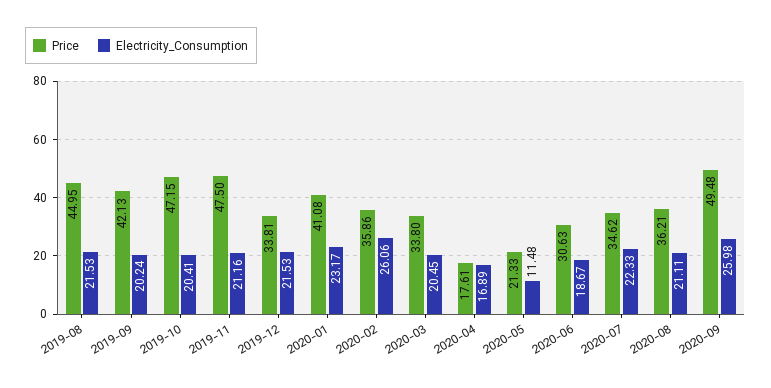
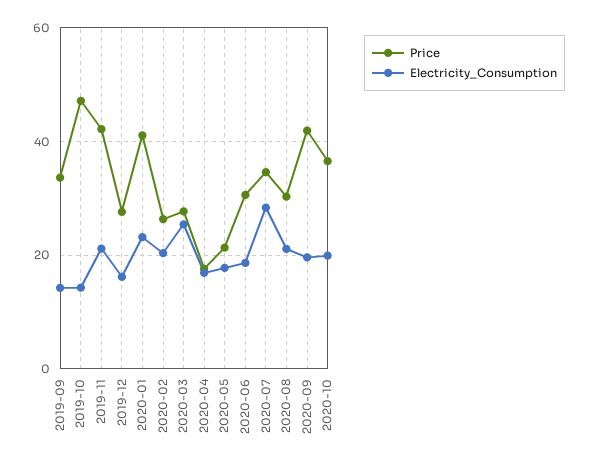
Price, 2019-08: 44.95 -> none
Electricity_Consumption, 2019-08: 21.53 -> none
Price, 2019-09: 42.13 -> 34
Electricity_Consumption, 2019-09: 20.24 -> 14
Electricity_Consumption, 2019-10: 20.41 -> 14
Price, 2019-11: 47.5 -> 42
Price, 2019-12: 33.81 -> 28
Electricity_Consumption, 2019-12: 21.53 -> 16
Price, 2020-02: 35.86 -> 26
Electricity_Consumption, 2020-02: 26.06 -> 20
Price, 2020-03: 33.8 -> 28
Electricity_Consumption, 2020-03: 20.45 -> 26
Electricity_Consumption, 2020-05: 11.48 -> 18
Electricity_Consumption, 2020-07: 22.33 -> 28
Price, 2020-08: 36.21 -> 30
Price, 2020-09: 49.48 -> 42
Electricity_Consumption, 2020-09: 25.98 -> 20
Price, 2020-10: none -> 36
Electricity_Consumption, 2020-10: none -> 20

